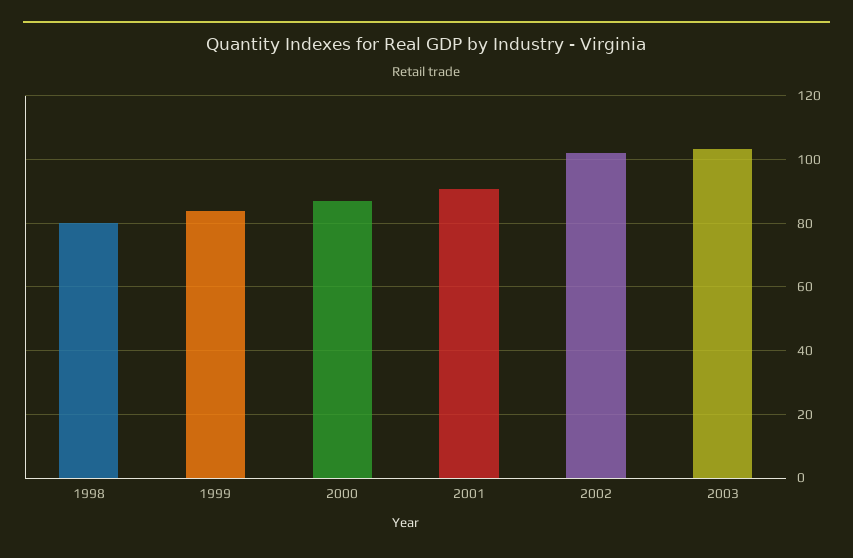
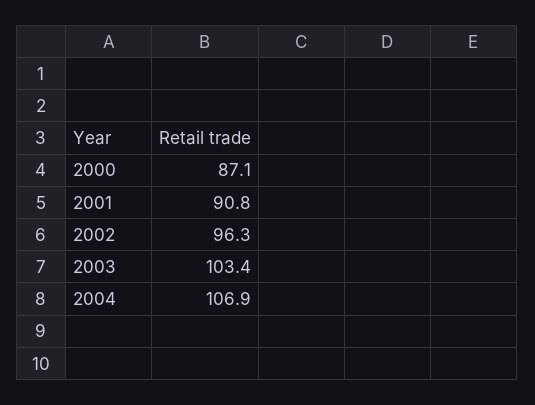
1998: 80 -> none
1999: 84 -> none
2002: 102 -> 96.3
2004: none -> 106.9

